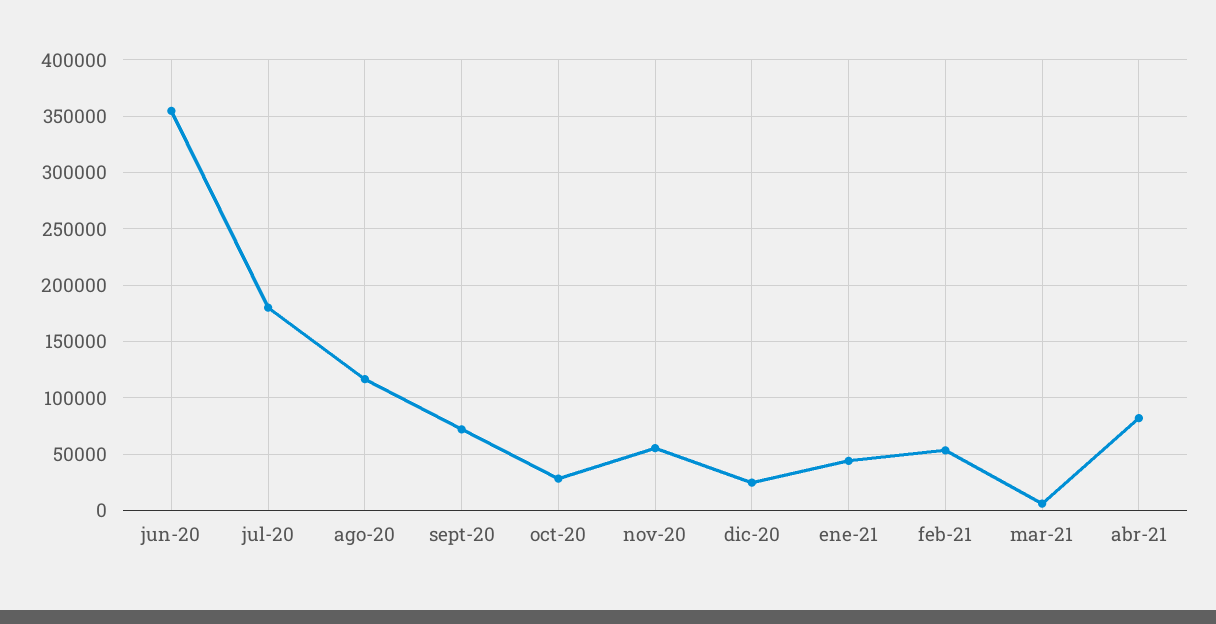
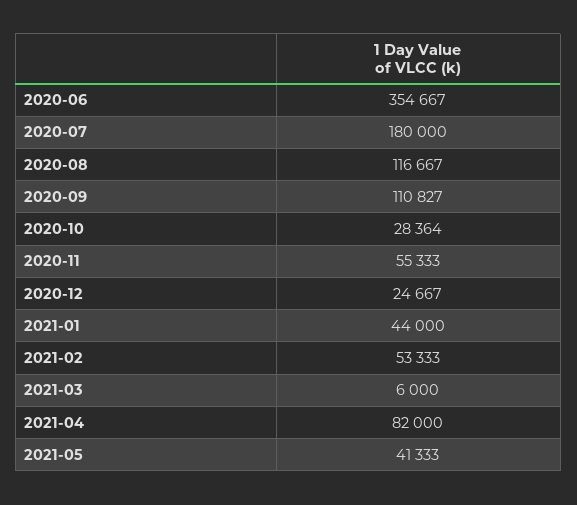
sept-20: 70000 -> 110827
2021-05: none -> 41333

